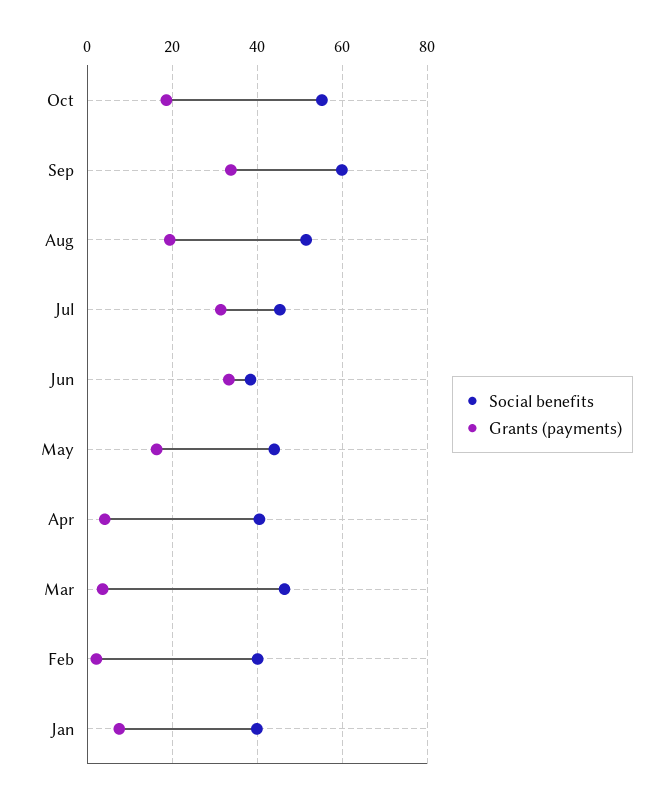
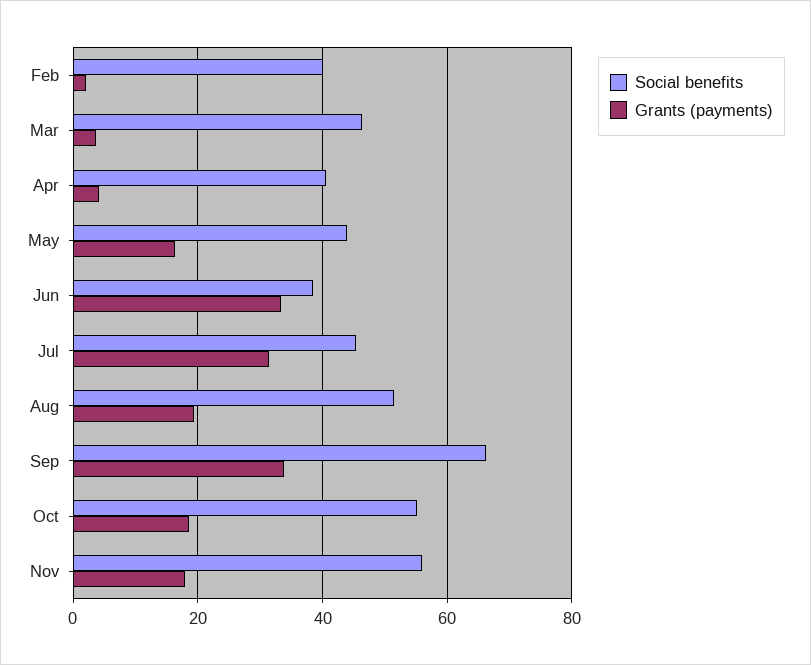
Social benefits, Sep: 60 -> 66
Social benefits, Jan: 40 -> none
Grants (payments), Jan: 8 -> none
Social benefits, Nov: none -> 56
Grants (payments), Nov: none -> 18

